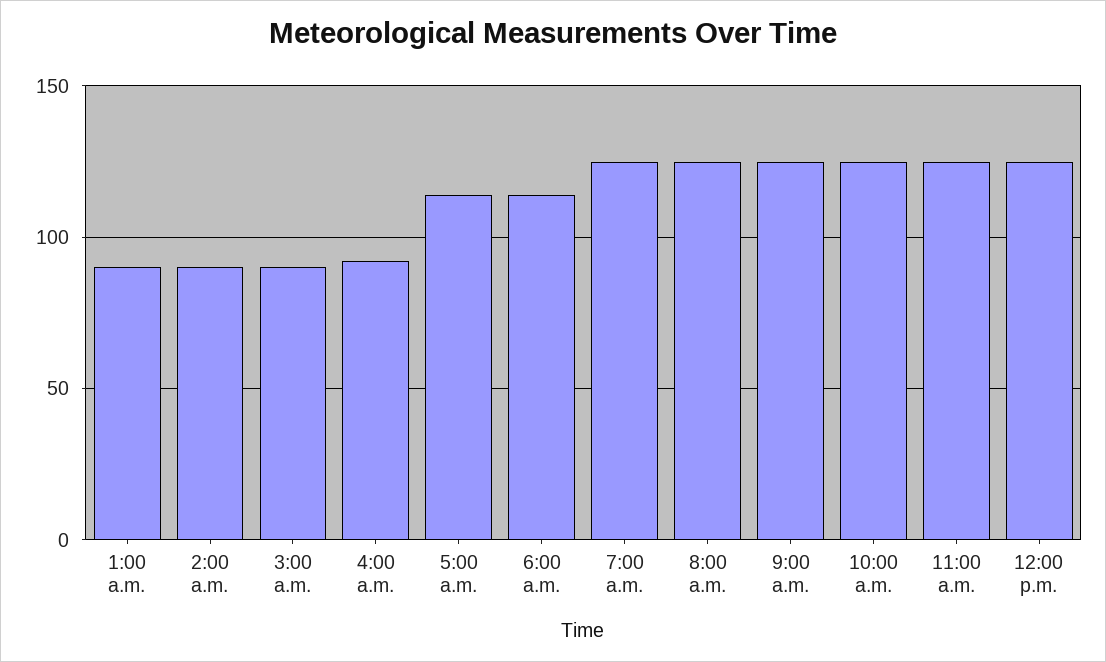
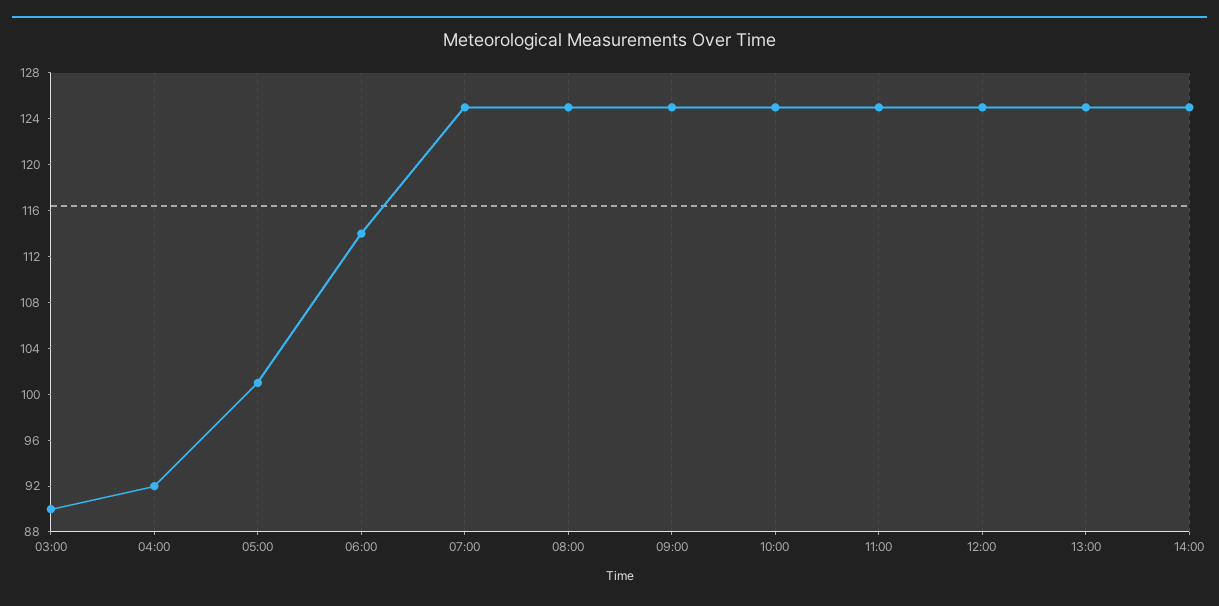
1:00 a.m.: 90 -> none
2:00 a.m.: 90 -> none
5:00 a.m.: 115 -> 101
13:00: none -> 125
14:00: none -> 125

